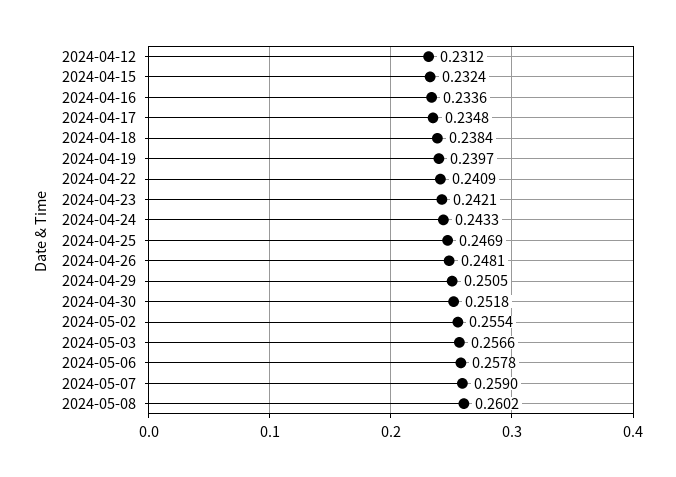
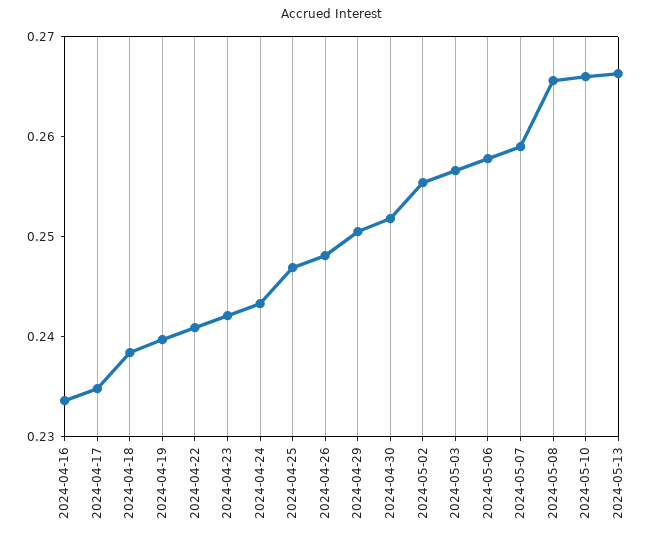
2024-04-12: 0.2312 -> none
2024-04-15: 0.2324 -> none
2024-05-08: 0.2602 -> 0.266
2024-05-10: none -> 0.266
2024-05-13: none -> 0.266

